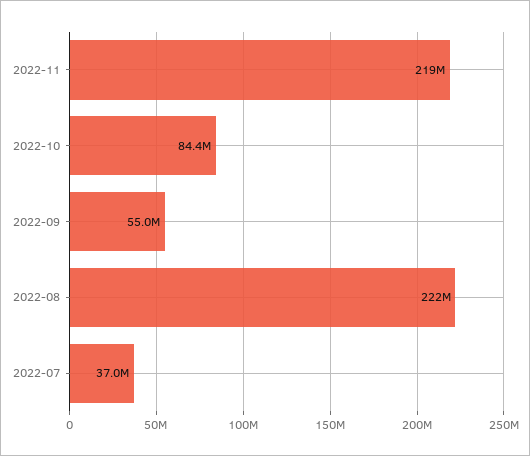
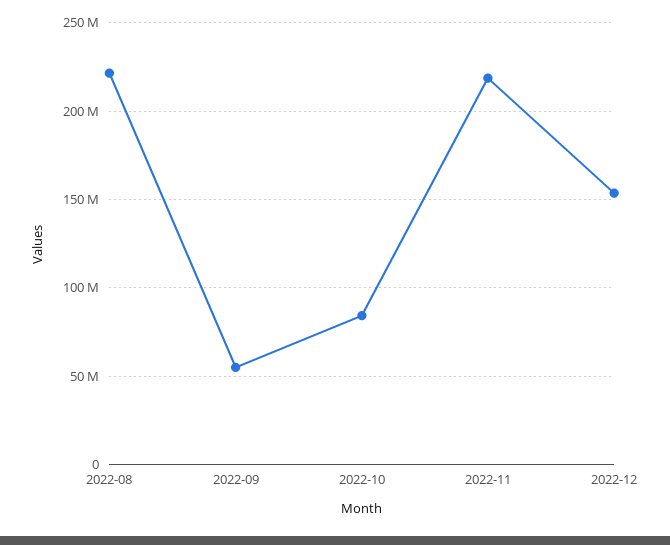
2022-07: 37000000 -> none
2022-12: none -> 155000000

